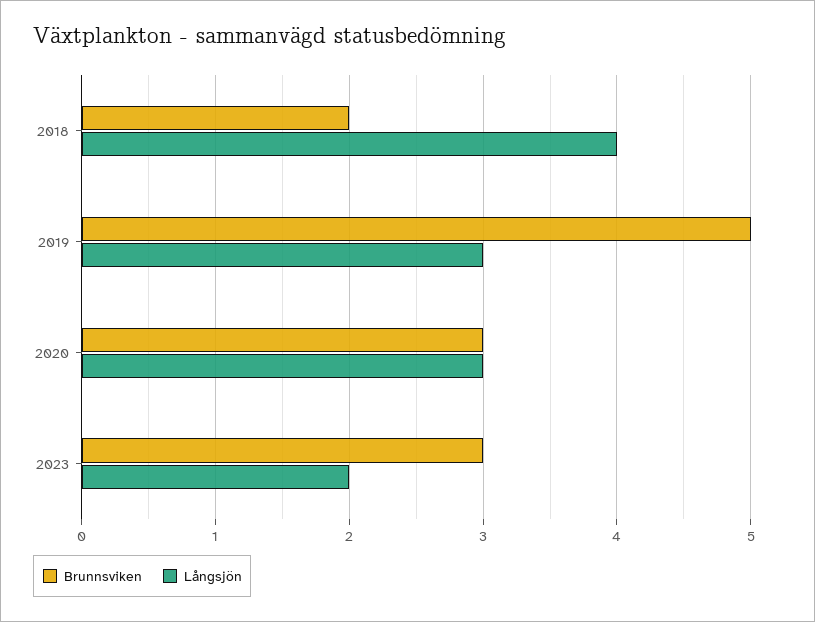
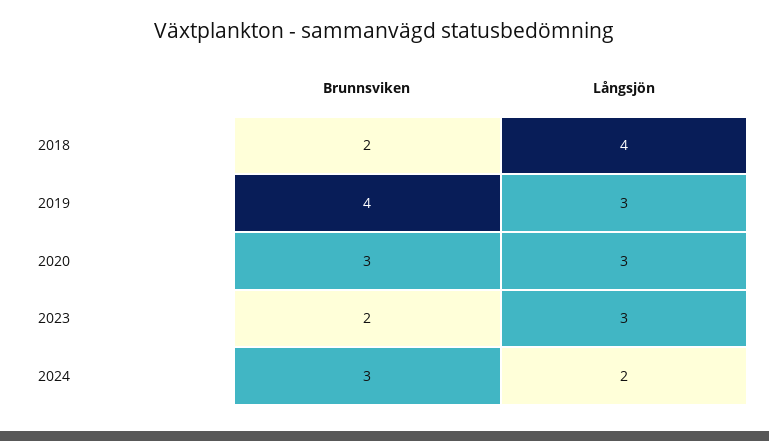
Brunnsviken, 2019: 5 -> 4
Brunnsviken, 2023: 3 -> 2
Långsjön, 2023: 2 -> 3
Brunnsviken, 2024: none -> 3
Långsjön, 2024: none -> 2

